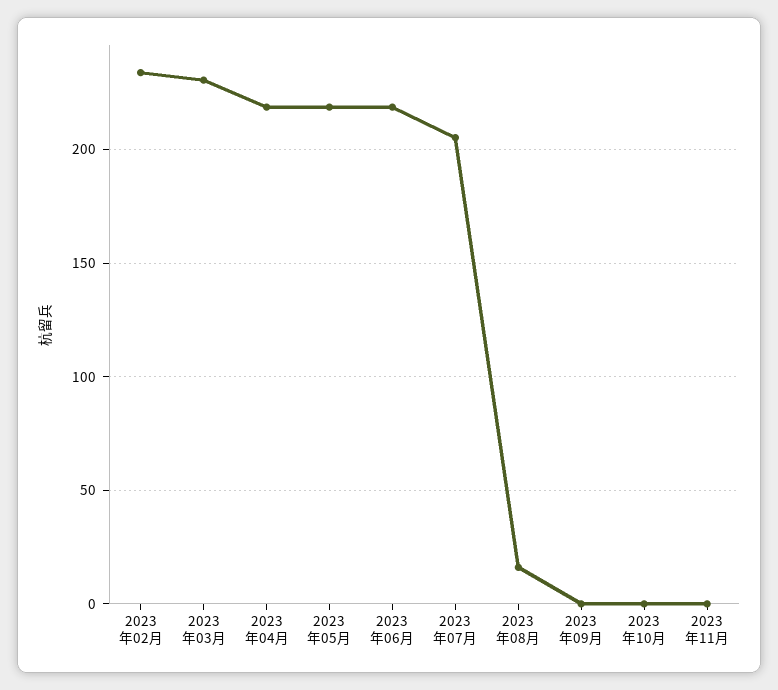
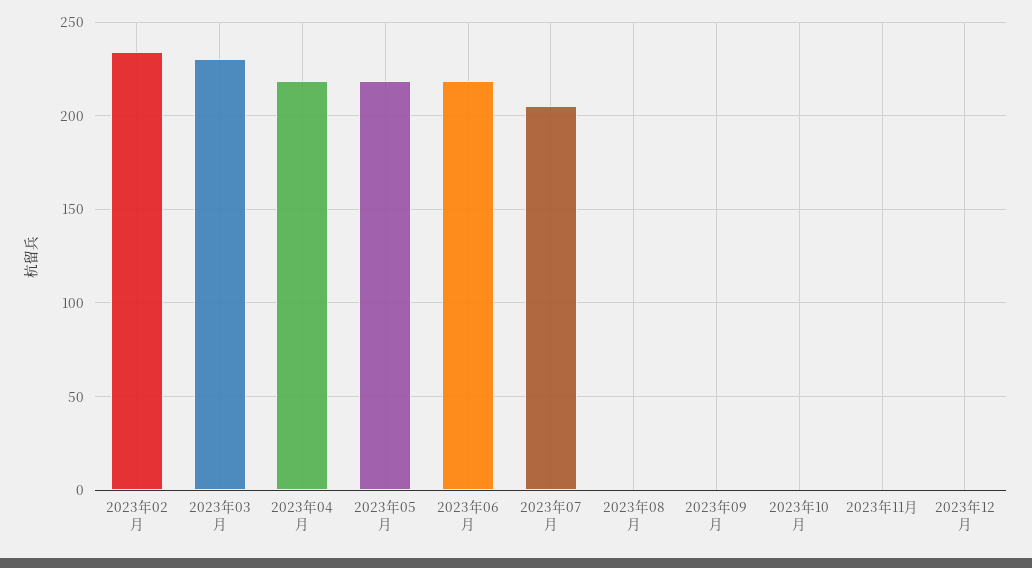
2023年08月: 15 -> 0
2023年12月: none -> 0

